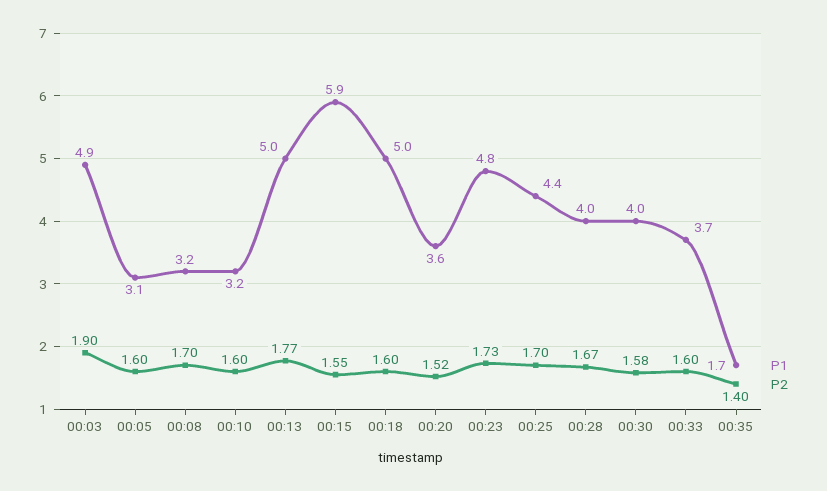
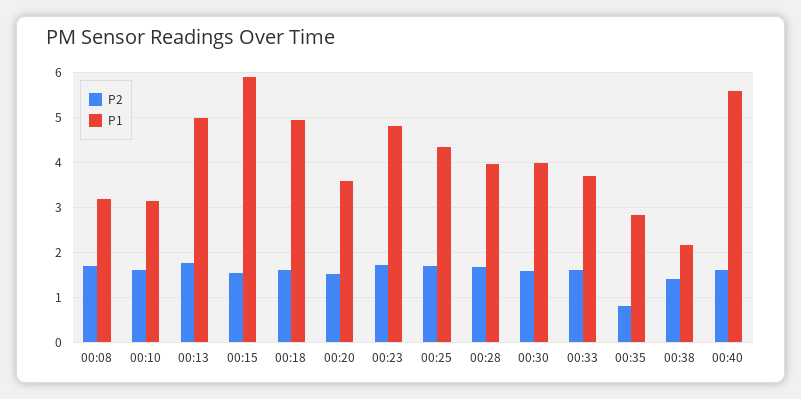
P1, 00:03: 4.9 -> none
P2, 00:03: 1.9 -> none
P1, 00:05: 3.1 -> none
P2, 00:05: 1.6 -> none
P1, 00:35: 1.7 -> 2.8
P2, 00:35: 1.4 -> 0.8
P2, 00:38: none -> 1.4
P1, 00:38: none -> 2.2
P2, 00:40: none -> 1.6
P1, 00:40: none -> 5.6

